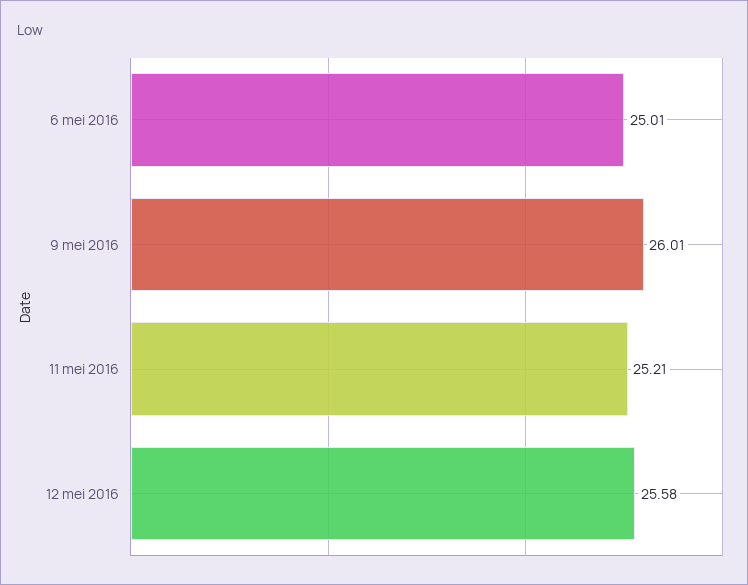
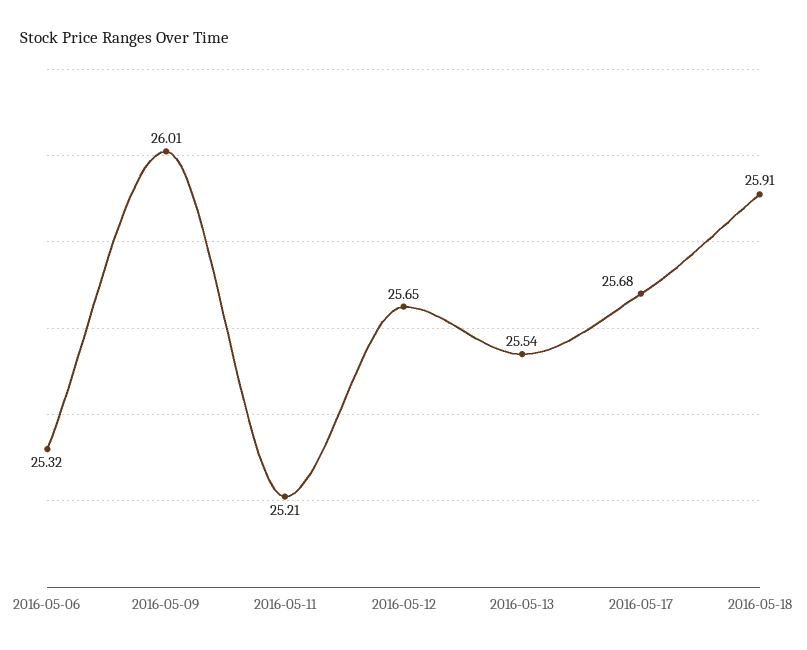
6 mei 2016: 25.01 -> 25.32
12 mei 2016: 25.58 -> 25.65
2016-05-13: none -> 25.54
2016-05-17: none -> 25.68
2016-05-18: none -> 25.91

